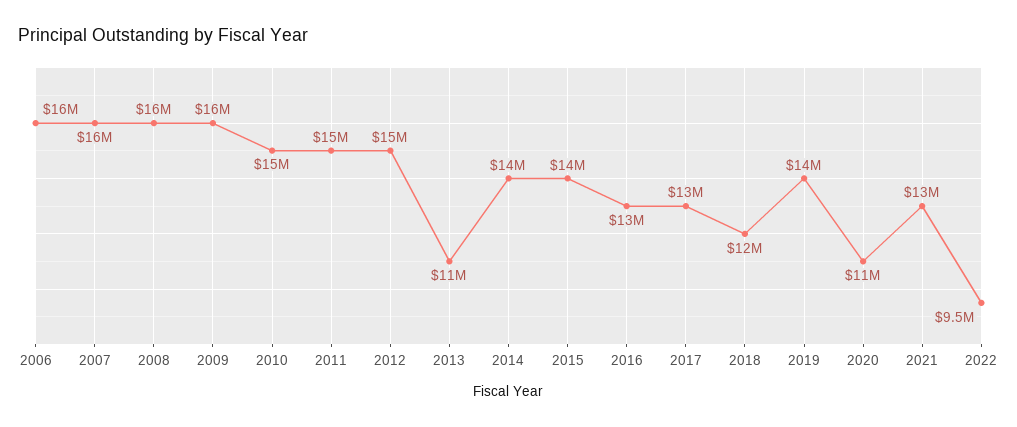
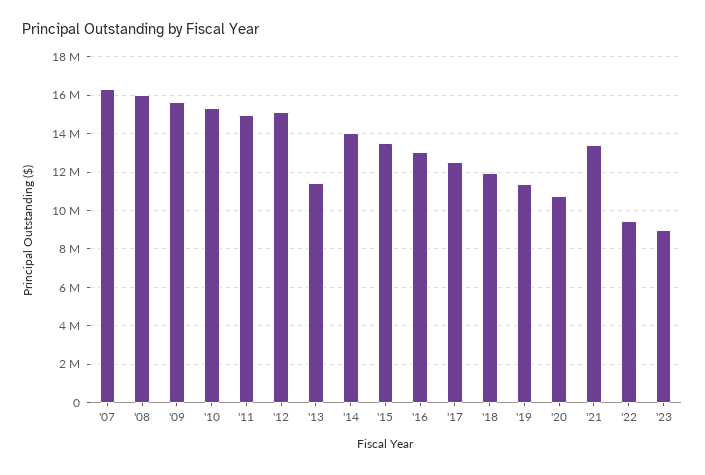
2006: 16000000 -> none
2019: 14000000 -> 11500000
'23: none -> 9000000

